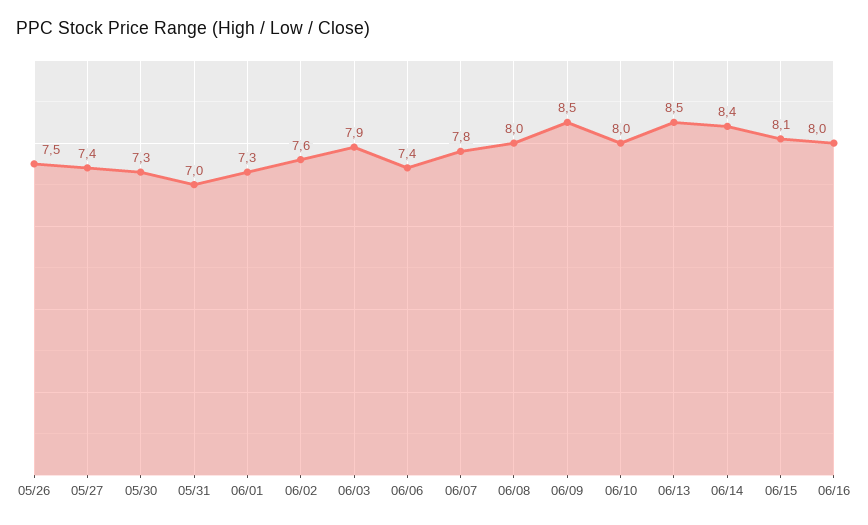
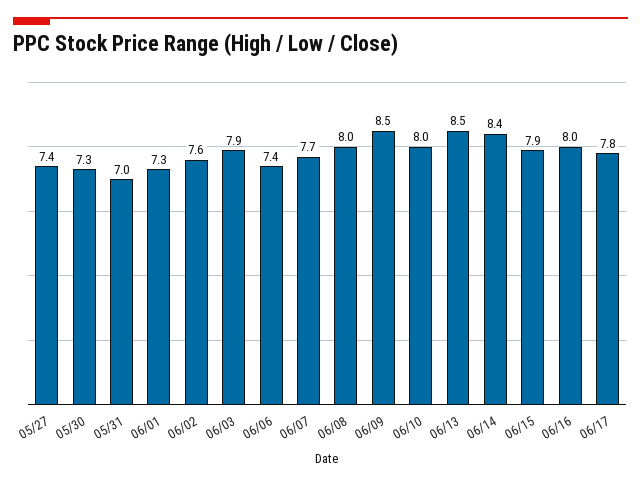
05/26: 7.5 -> none
06/07: 7.8 -> 7.7
06/15: 8.1 -> 7.9
06/17: none -> 7.8

